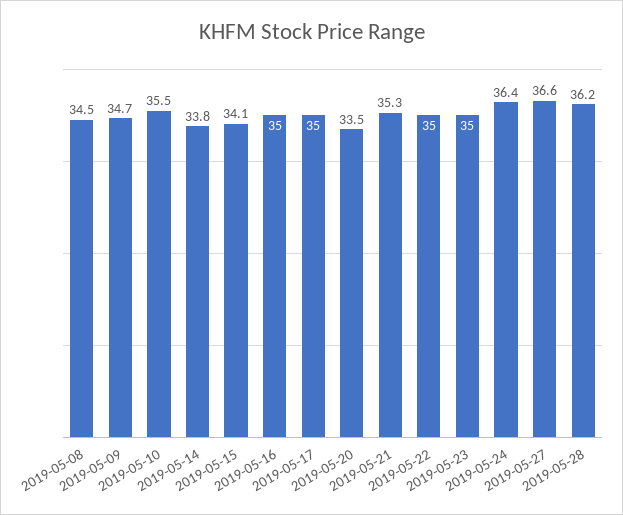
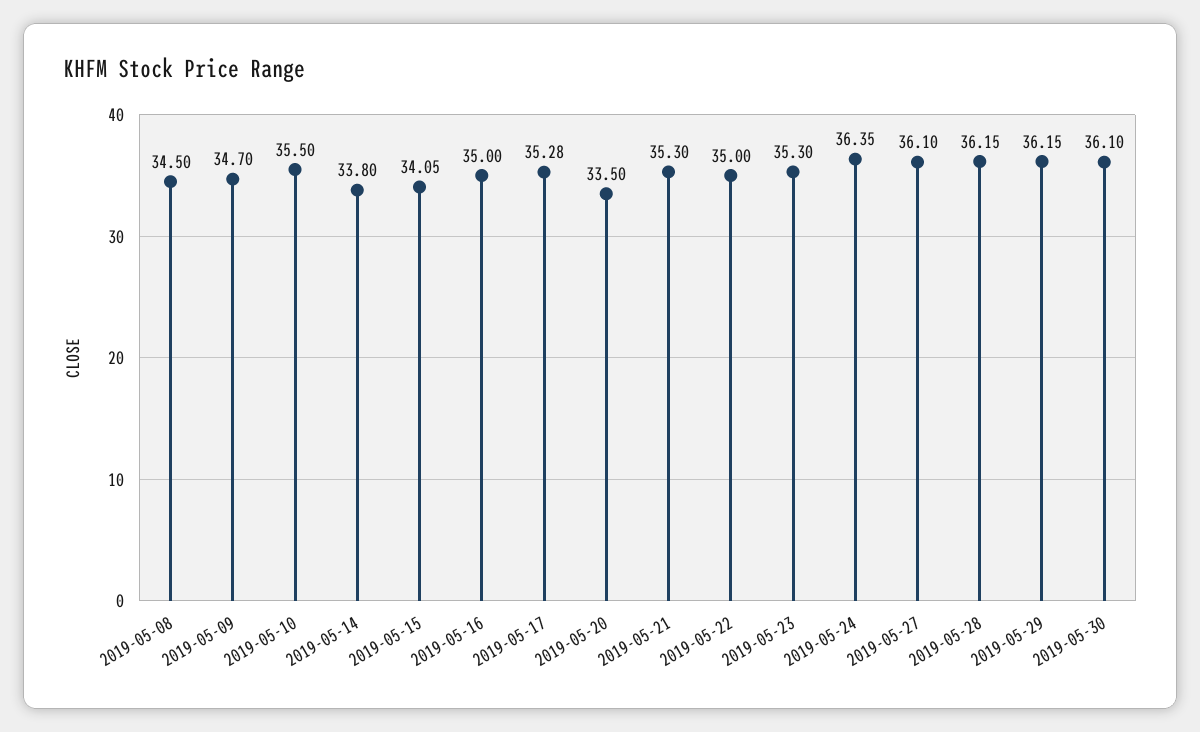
2019-05-17: 35 -> 35.28
2019-05-23: 35 -> 35.3
2019-05-27: 36.6 -> 36.1
2019-05-29: none -> 36.15
2019-05-30: none -> 36.1

